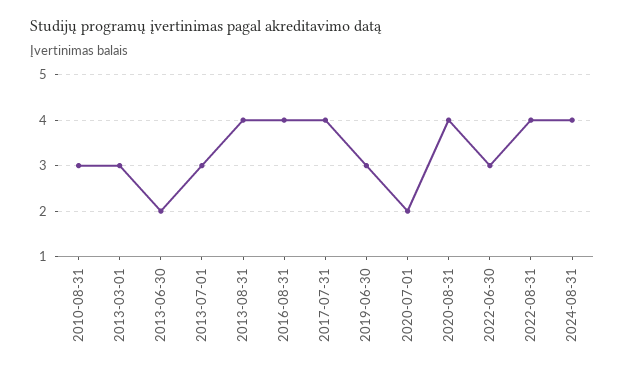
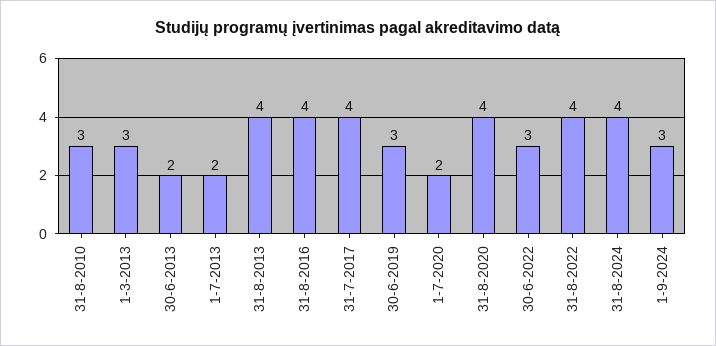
2013-07-01: 3 -> 2
1-9-2024: none -> 3

